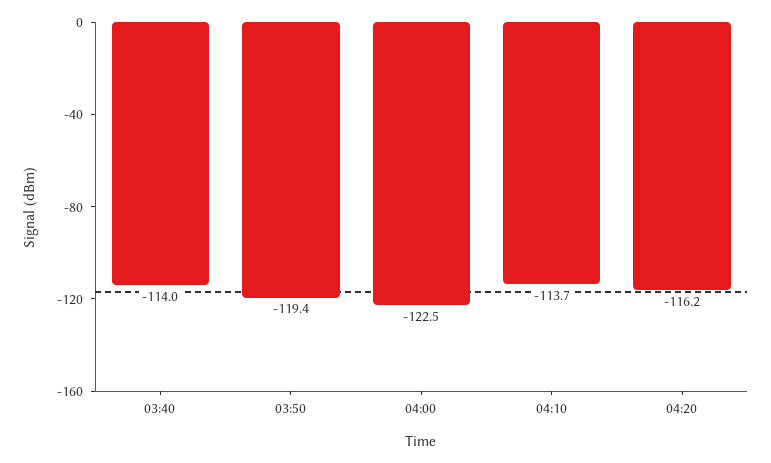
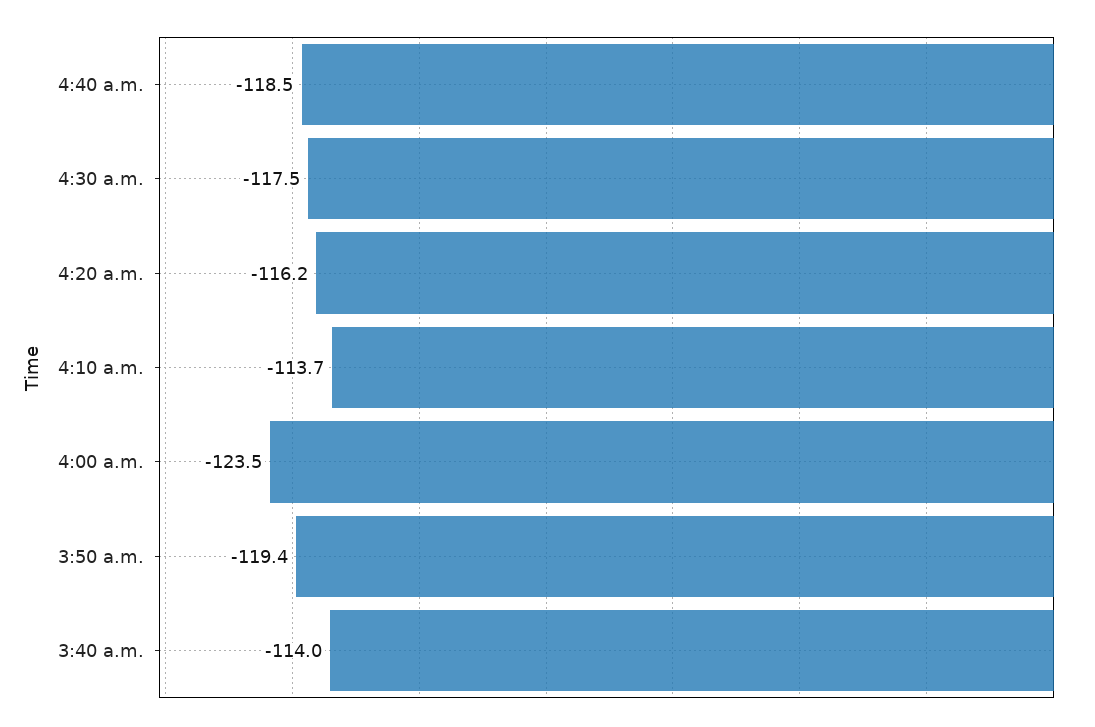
04:00: -122.5 -> -123.5
4:40 a.m.: none -> -118.5
4:30 a.m.: none -> -117.5

